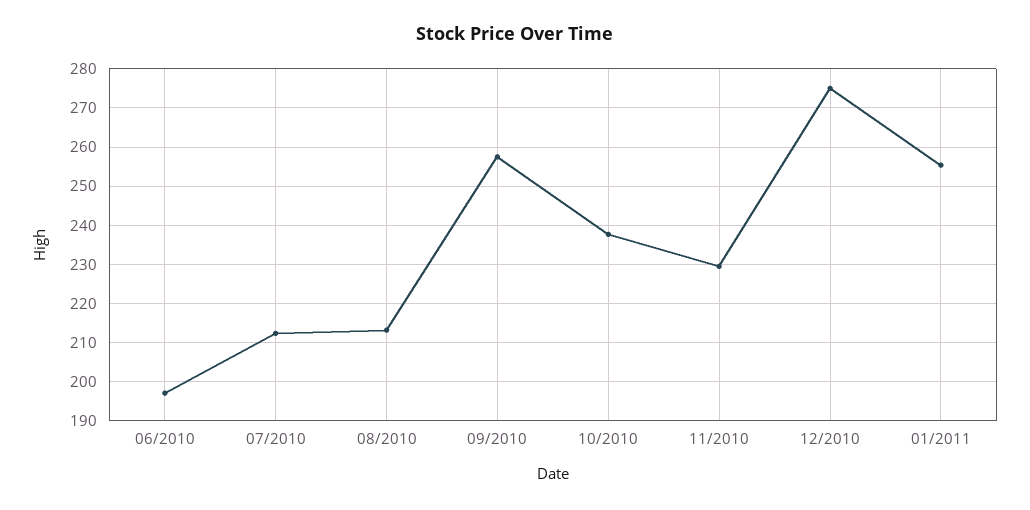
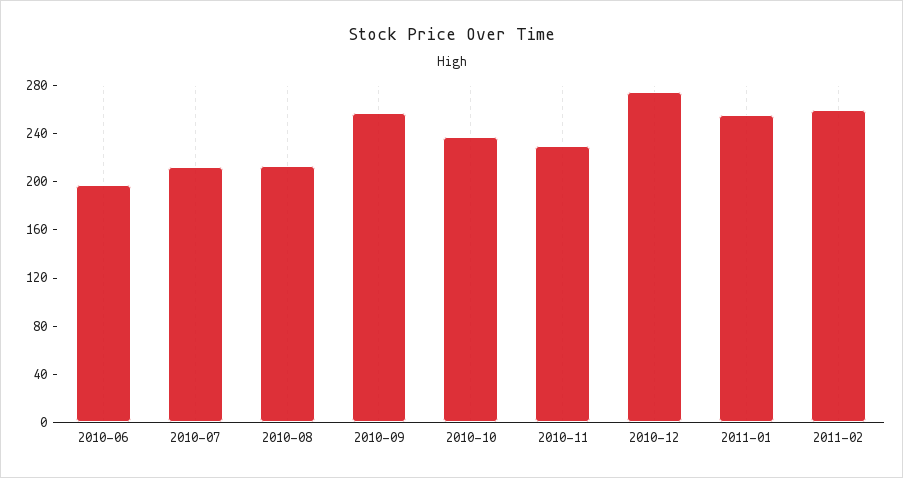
2011-02: none -> 260

